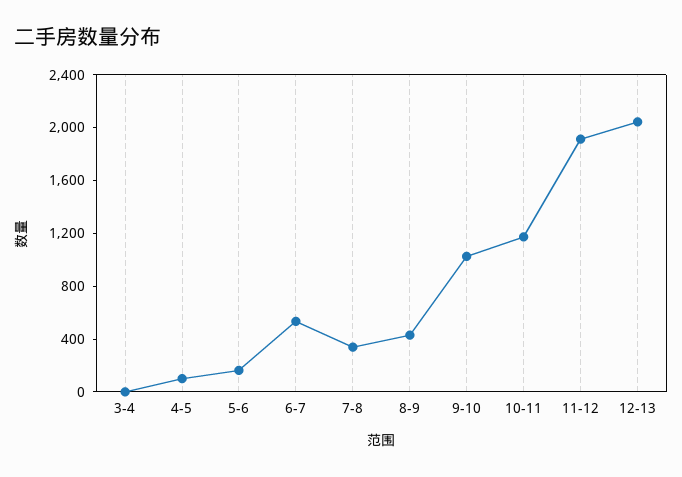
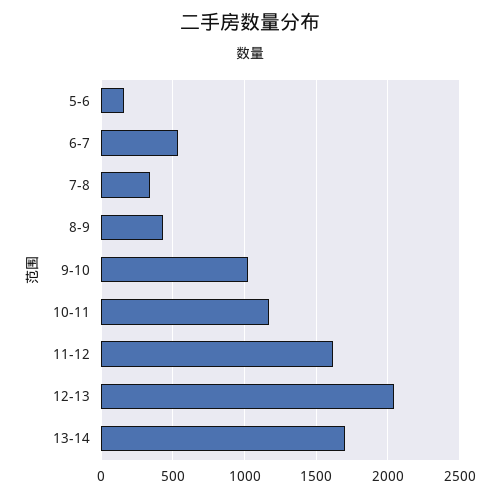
3-4: 0 -> none
4-5: 100 -> none
11-12: 1900 -> 1600
13-14: none -> 1700

